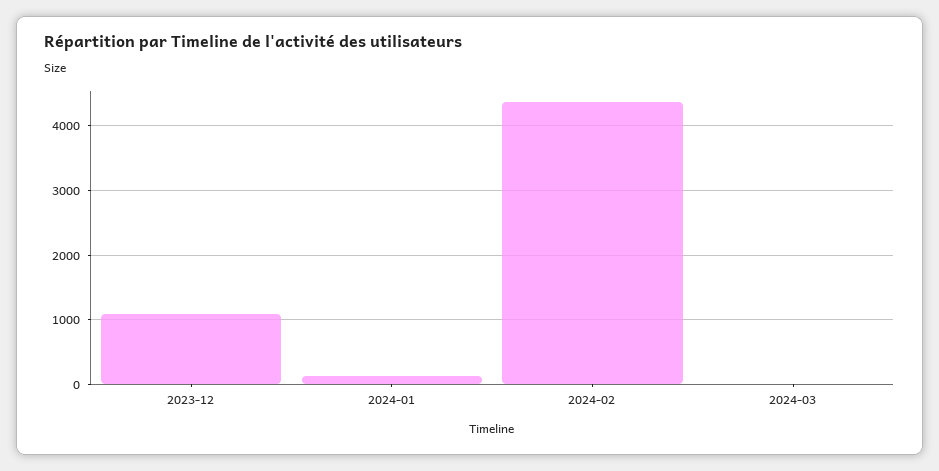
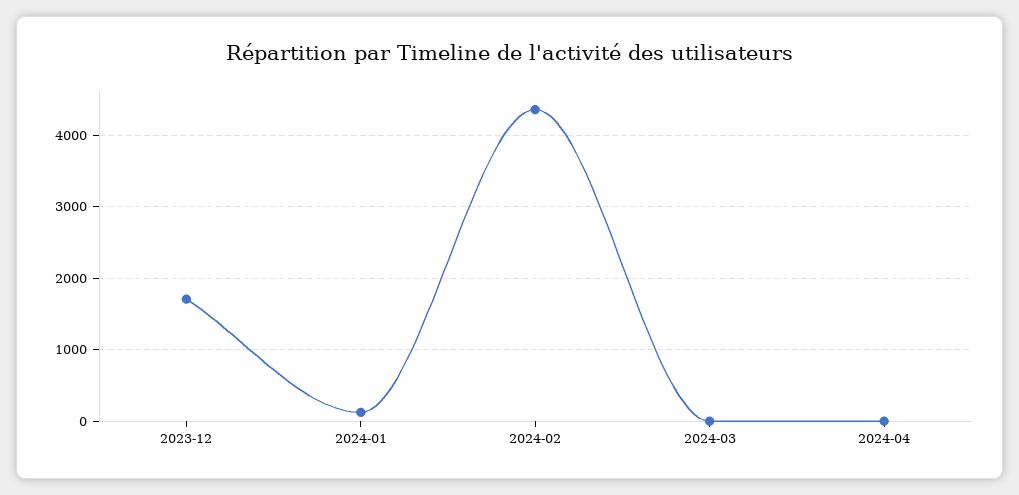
2023-12: 1100 -> 1700
2024-04: none -> 0

